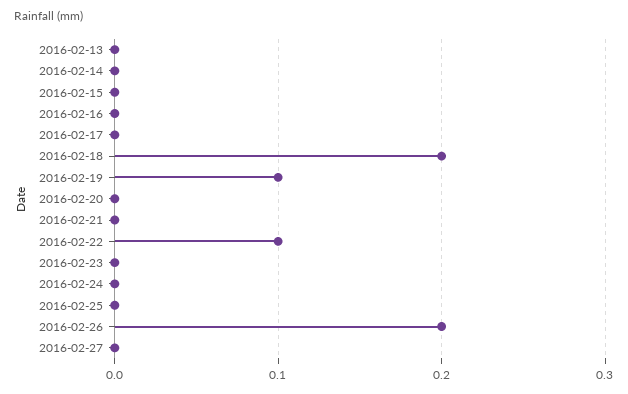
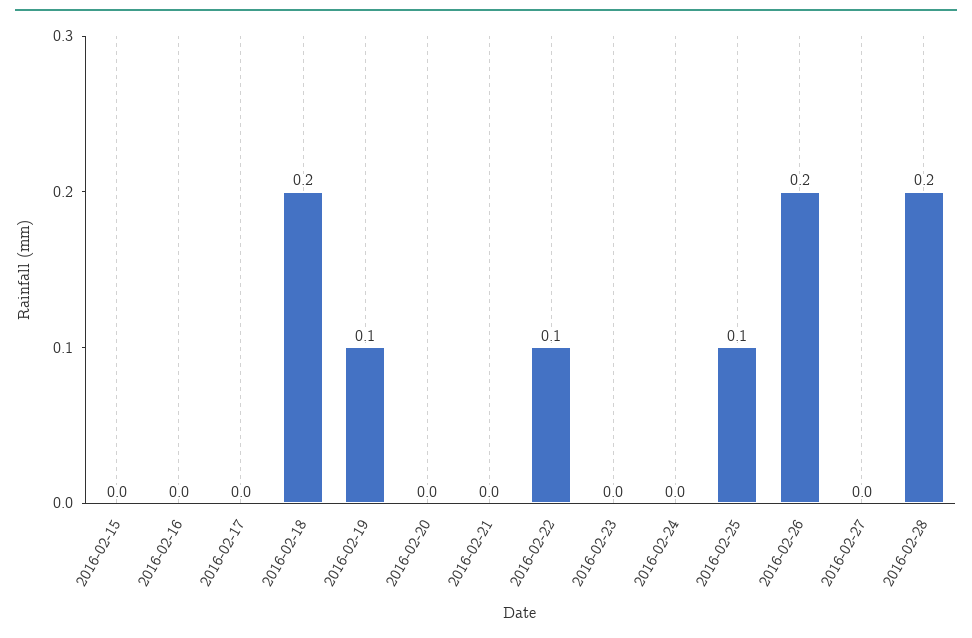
2016-02-13: 0 -> none
2016-02-14: 0 -> none
2016-02-25: 0 -> 0.1
2016-02-28: none -> 0.2

